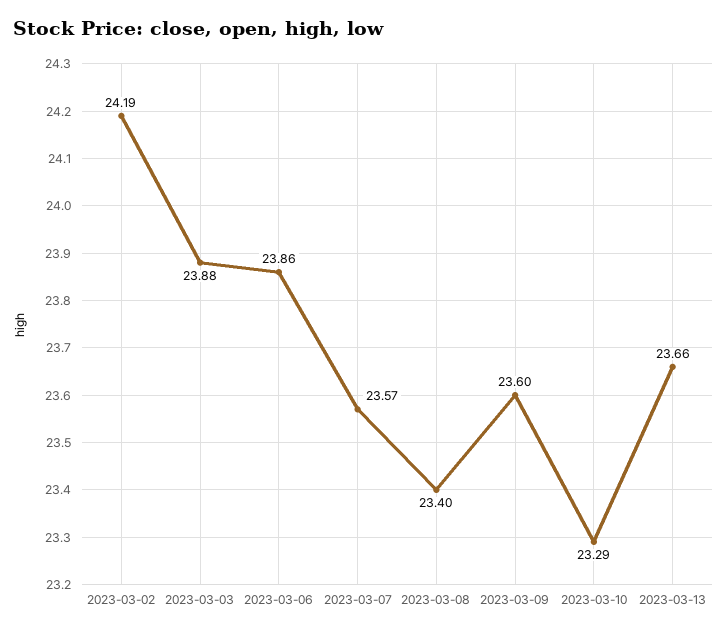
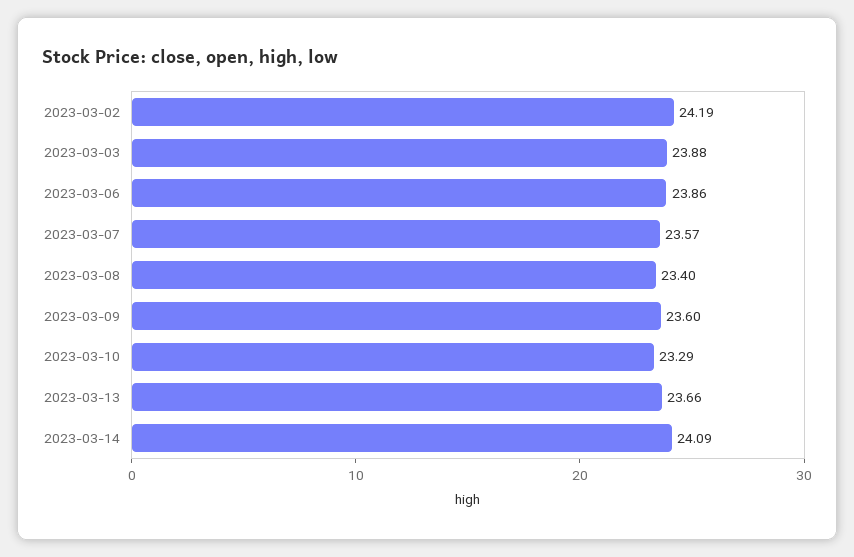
2023-03-14: none -> 24.09

